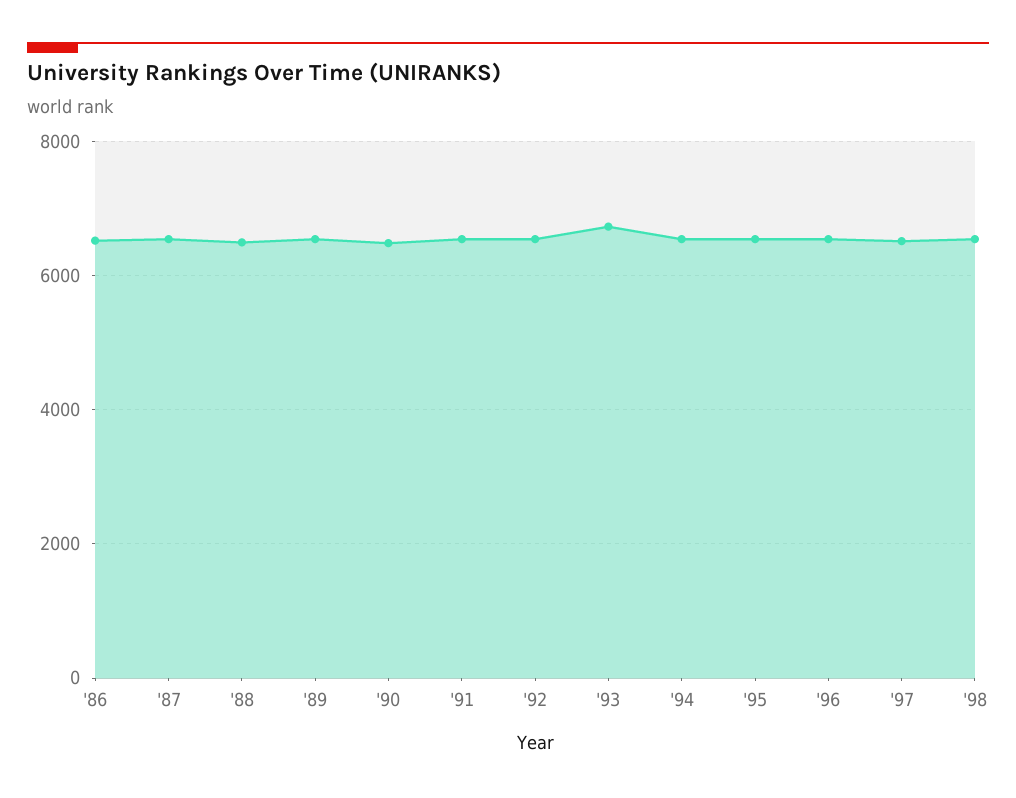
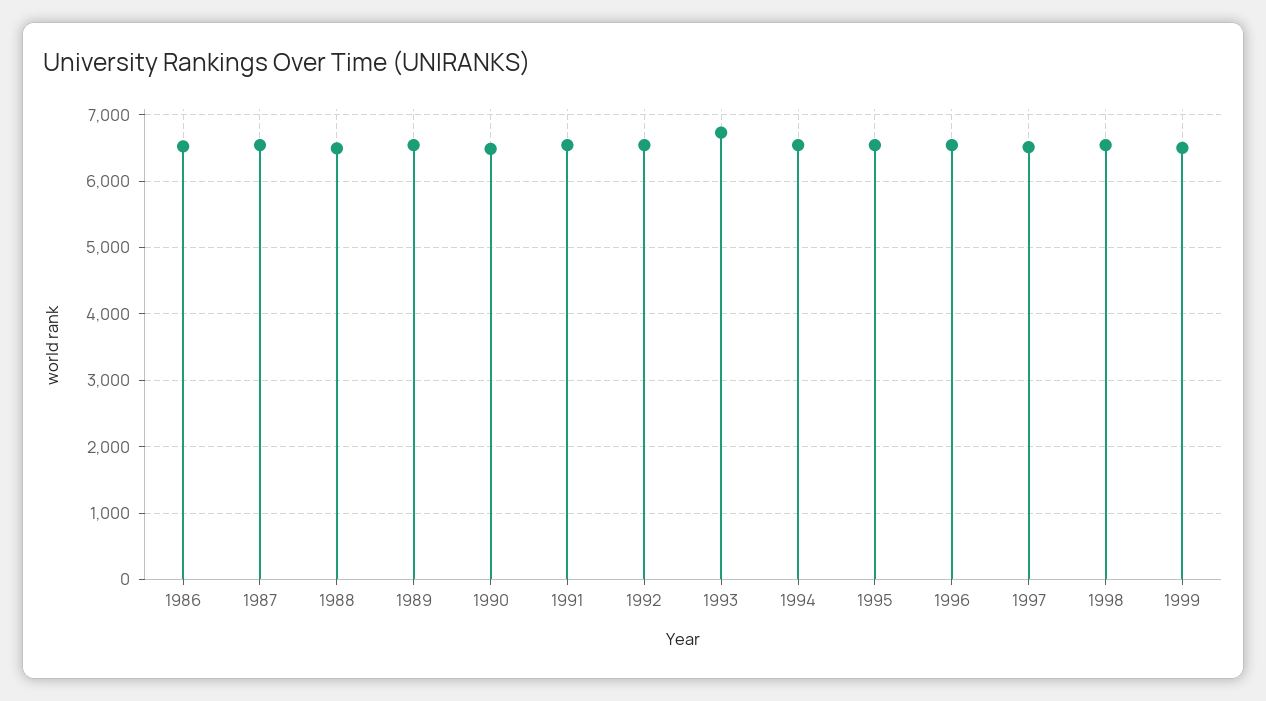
1999: none -> 6500

